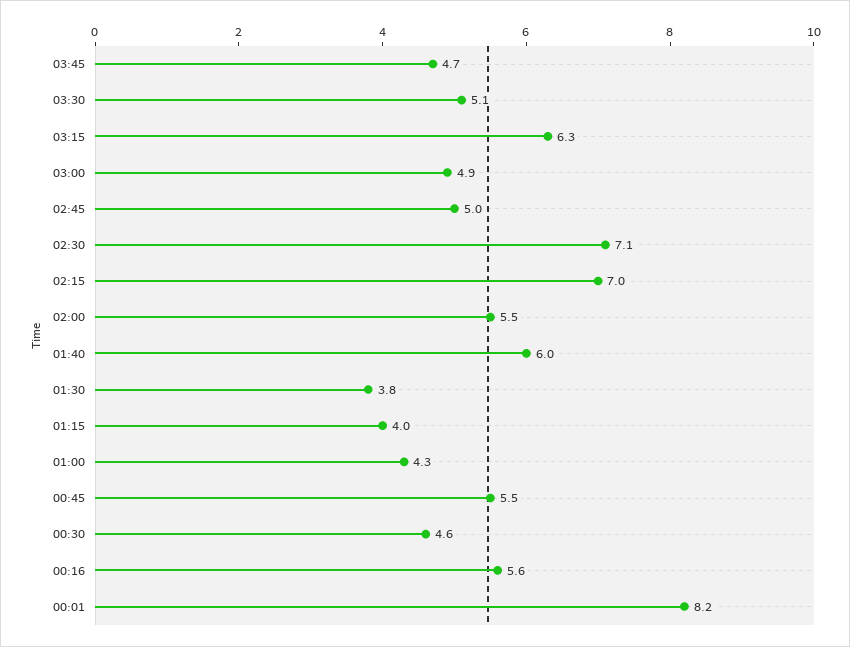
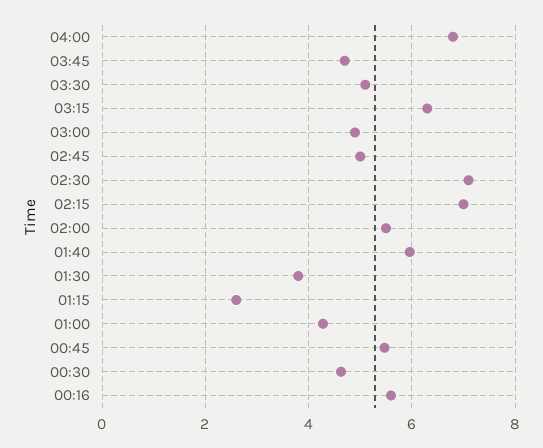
01:15: 4 -> 2.6
00:01: 8.2 -> none
04:00: none -> 6.8

